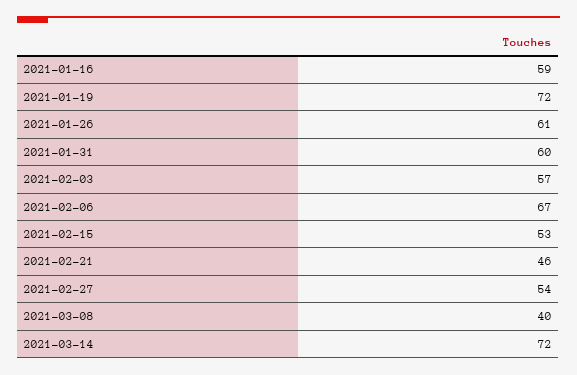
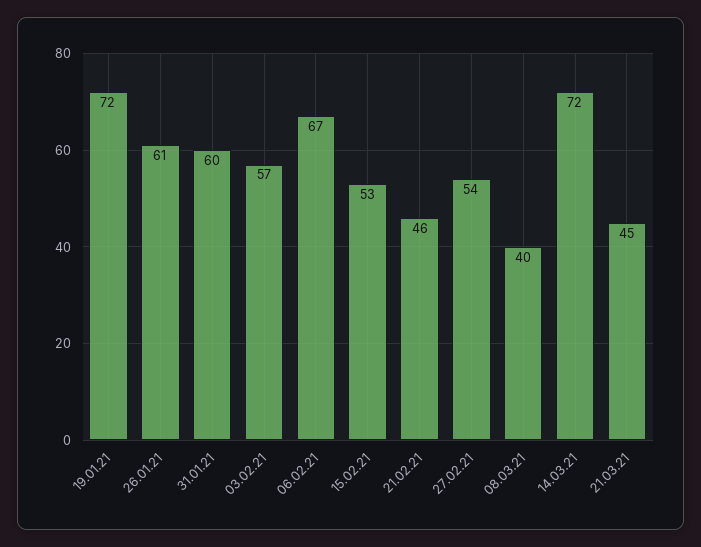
2021-01-16: 59 -> none
21.03.21: none -> 45

